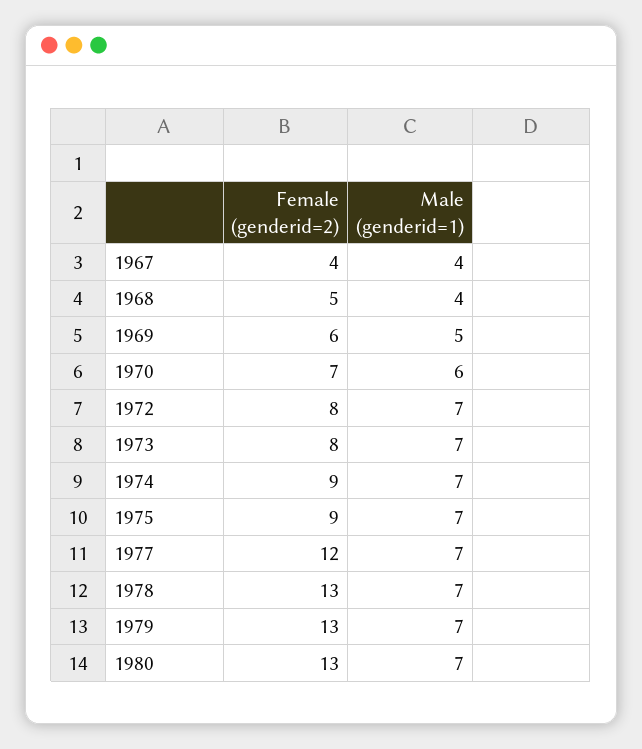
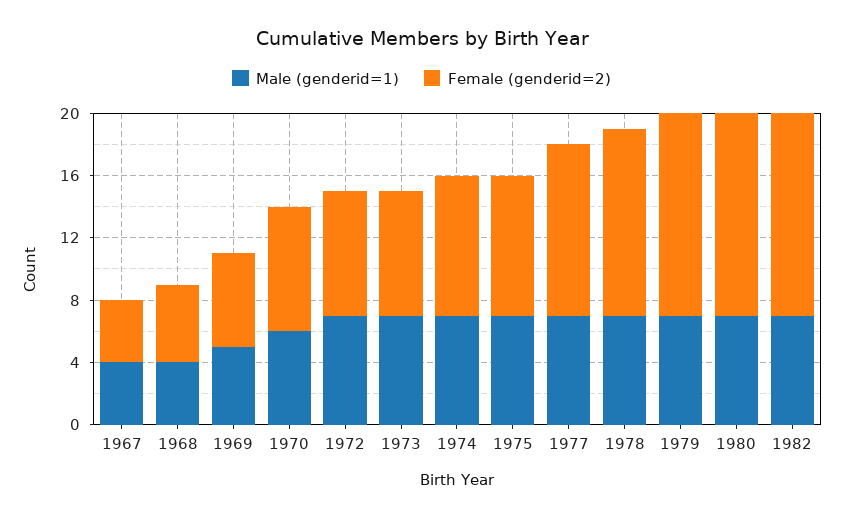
Female (genderid=2), 1970: 7 -> 8
Female (genderid=2), 1977: 12 -> 11
Female (genderid=2), 1978: 13 -> 12
Male (genderid=1), 1982: none -> 7
Female (genderid=2), 1982: none -> 13

